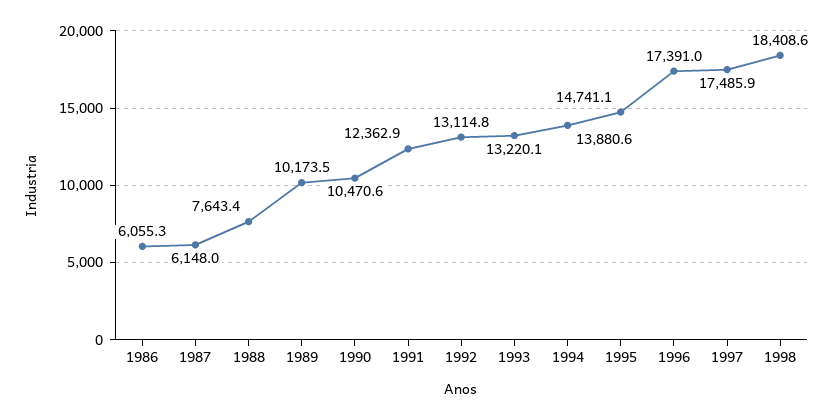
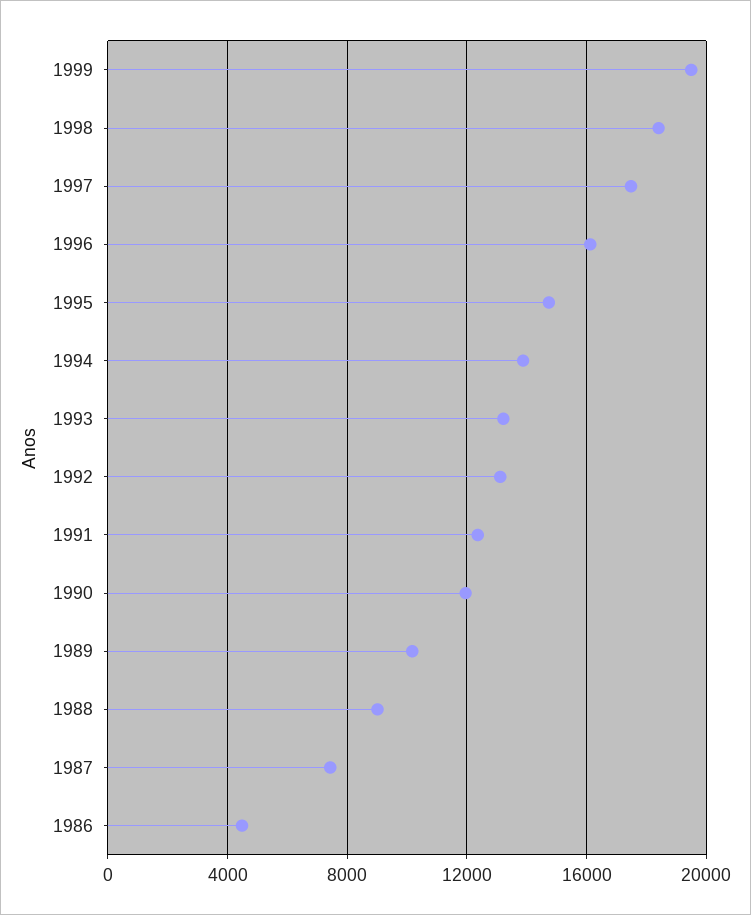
1986: 6055.3 -> 4500
1987: 6148 -> 7500
1988: 7643.4 -> 9000
1990: 10470.6 -> 12000
1996: 17391 -> 16000
1999: none -> 19500

